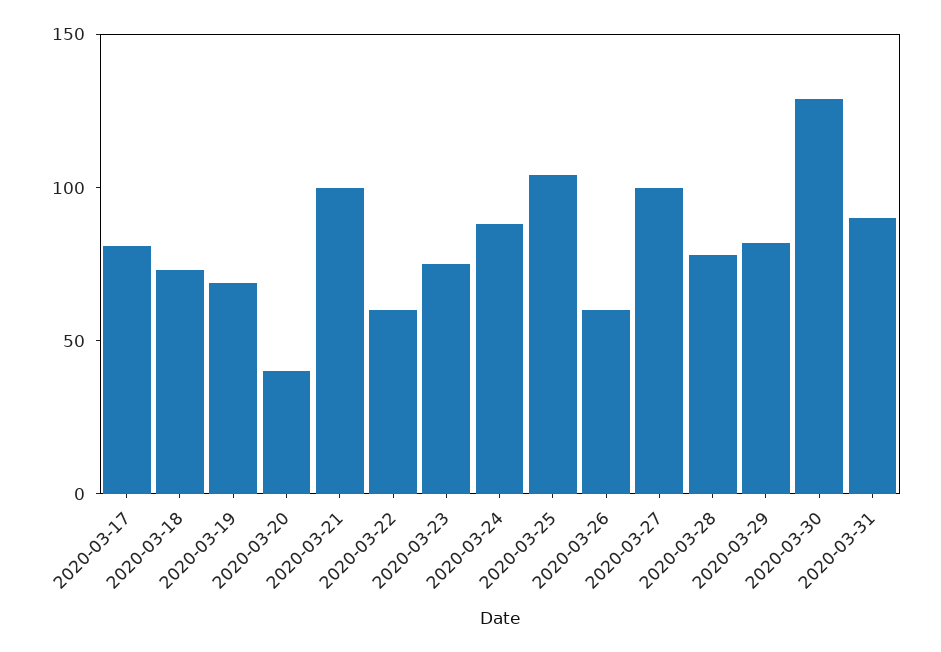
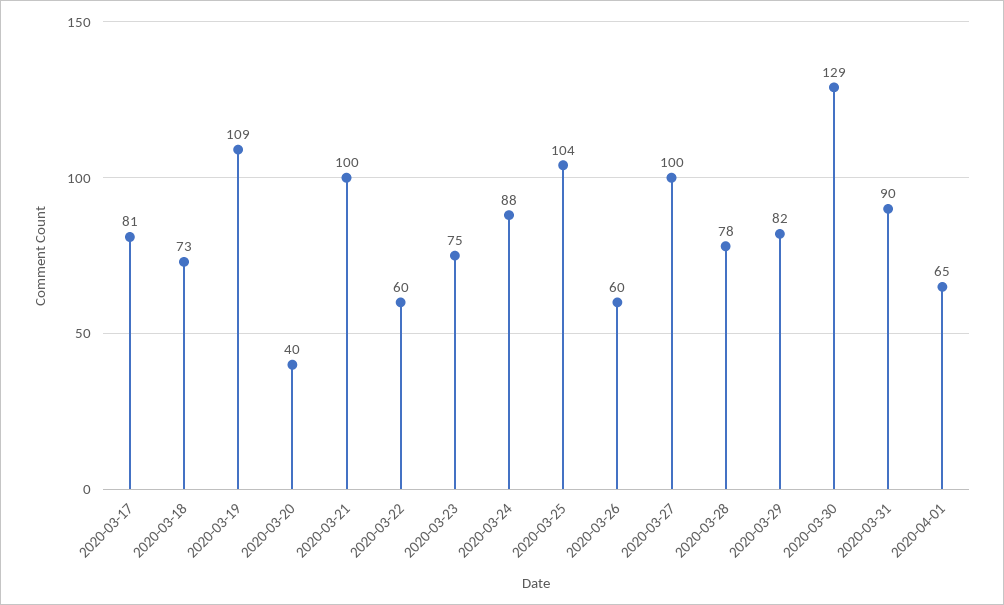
2020-03-19: 70 -> 109
2020-04-01: none -> 65

